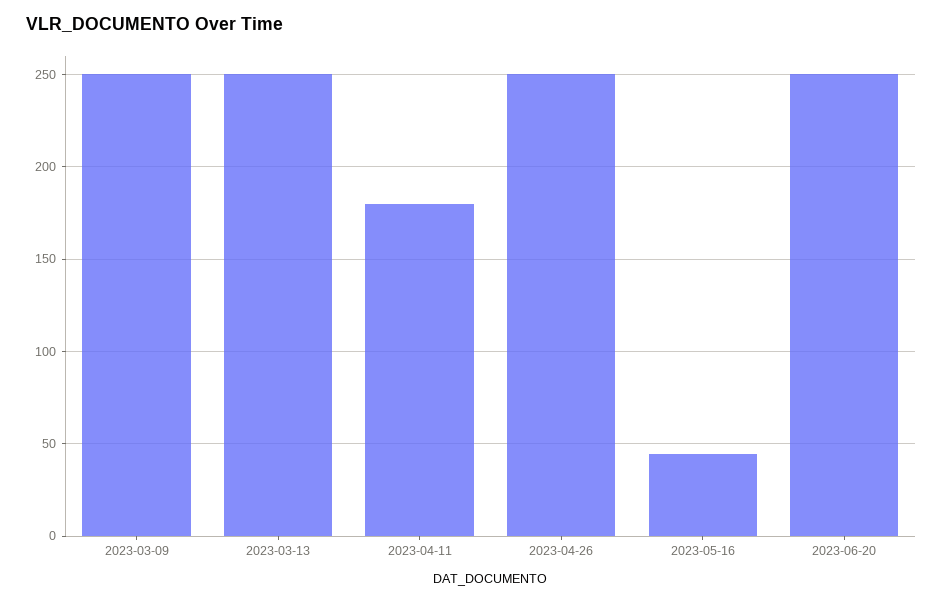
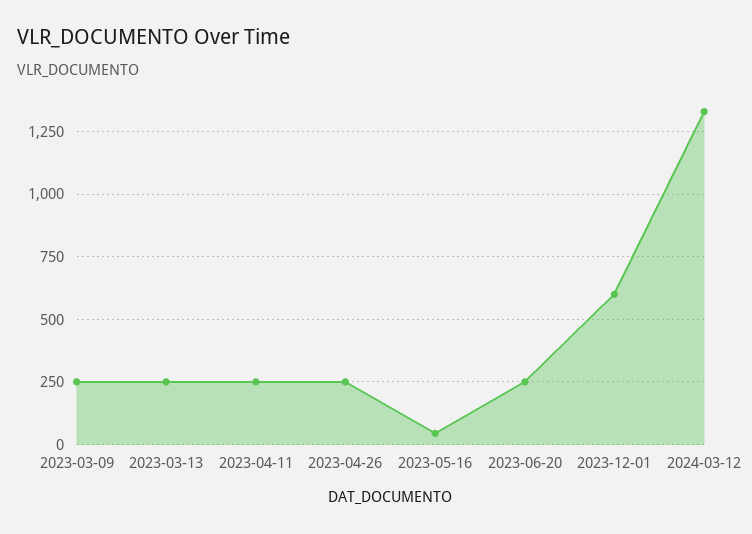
2023-04-11: 180 -> 250
2023-12-01: none -> 600
2024-03-12: none -> 1325

